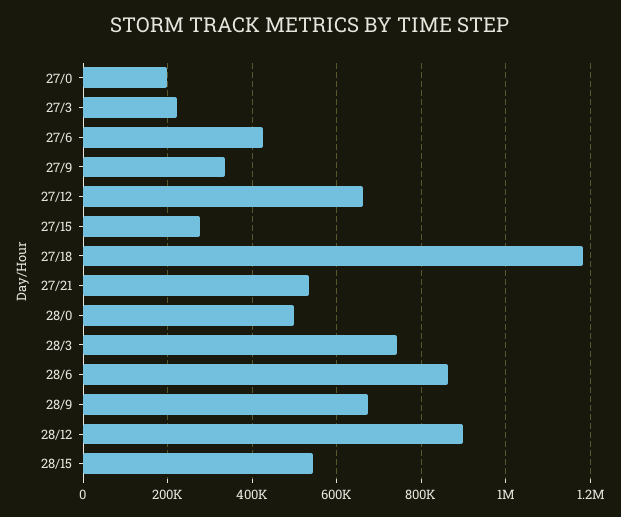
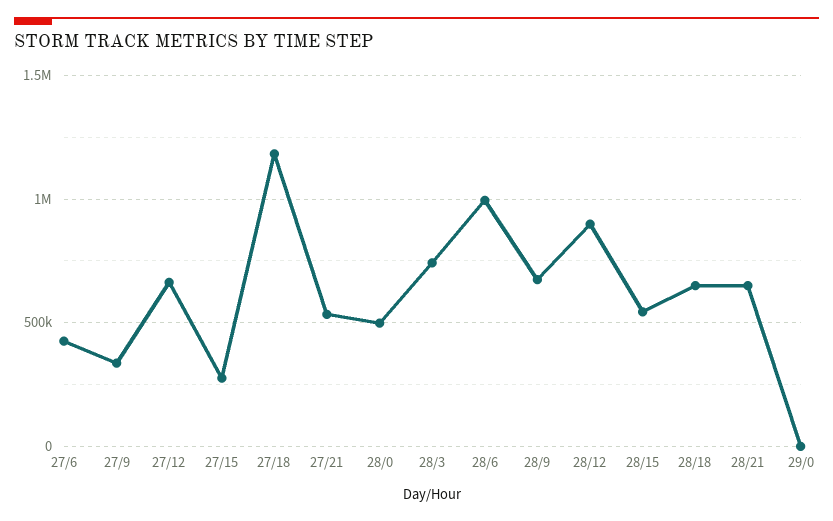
27/0: 200000 -> none
27/3: 220000 -> none
28/6: 860000 -> 1000000
28/18: none -> 650000
28/21: none -> 650000
29/0: none -> 0

